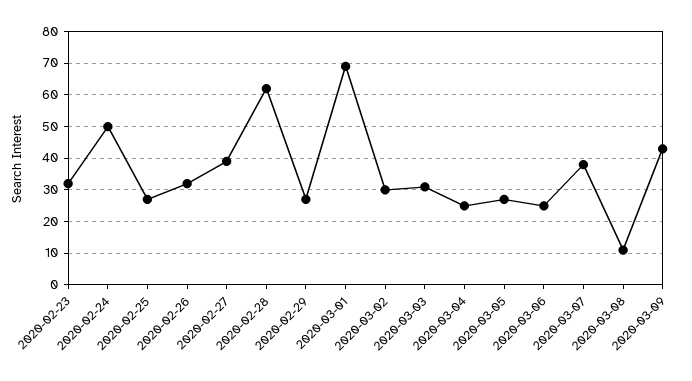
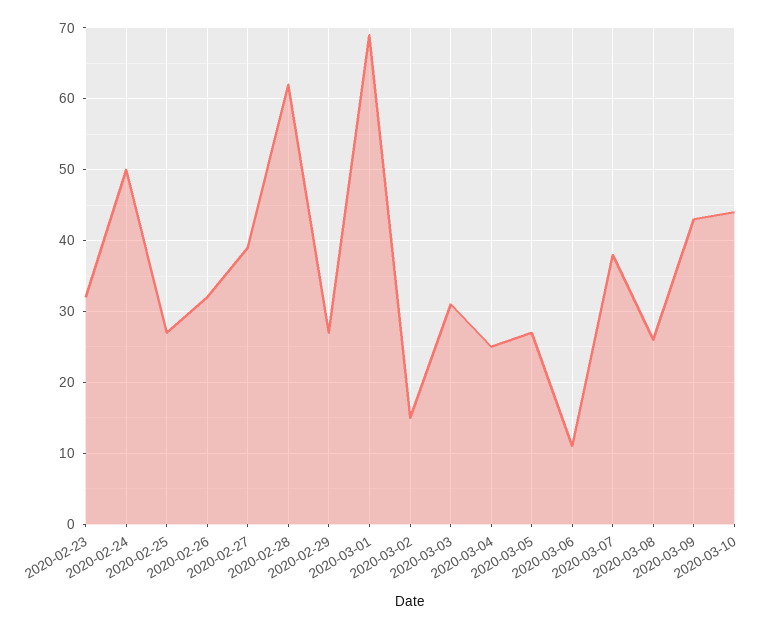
2020-03-02: 30 -> 15
2020-03-06: 25 -> 11
2020-03-08: 10 -> 26
2020-03-10: none -> 44

